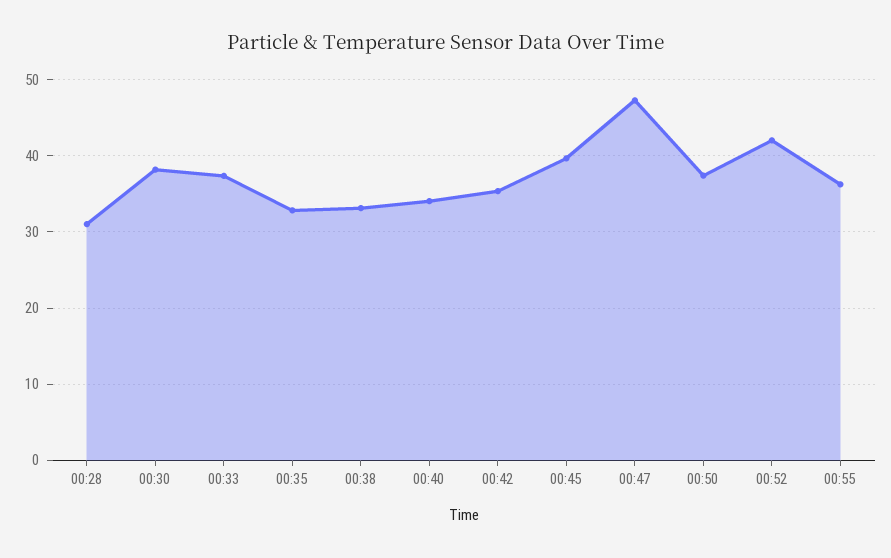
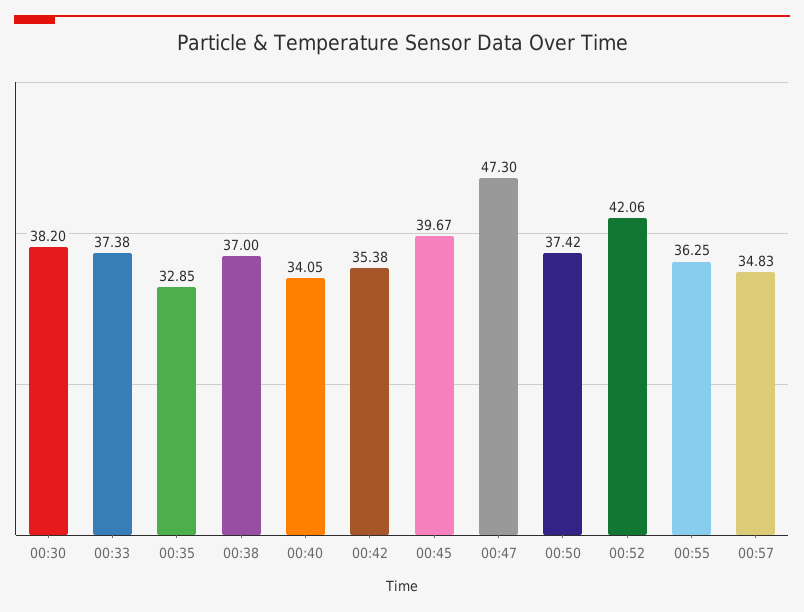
00:28: 31 -> none
00:38: 33 -> 37
00:57: none -> 34.83

